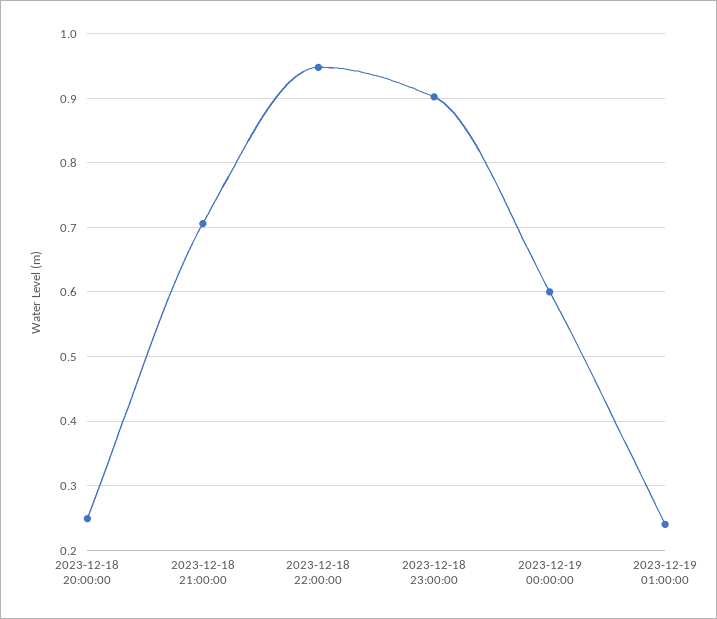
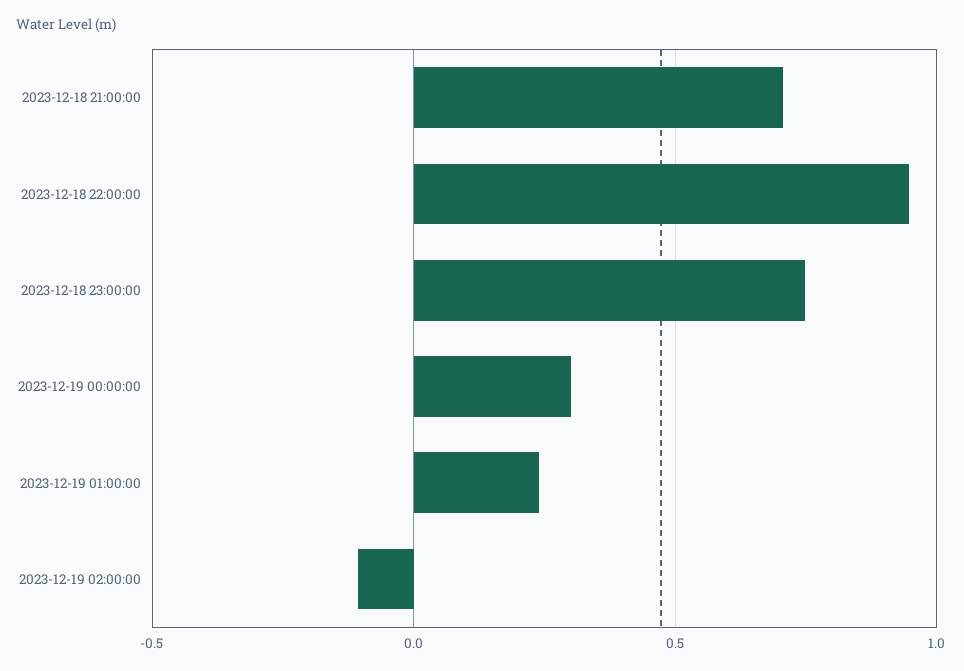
2023-12-18 20:00:00: 0.25 -> none
2023-12-18 23:00:00: 0.9 -> 0.75
2023-12-19 00:00:00: 0.6 -> 0.3
2023-12-19 02:00:00: none -> -0.1

